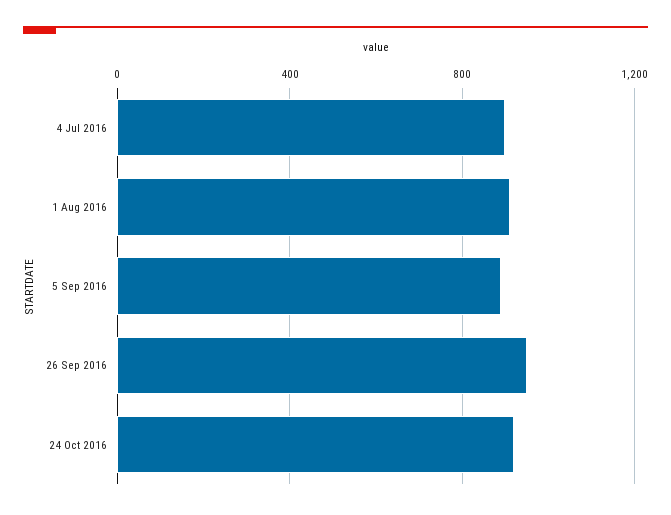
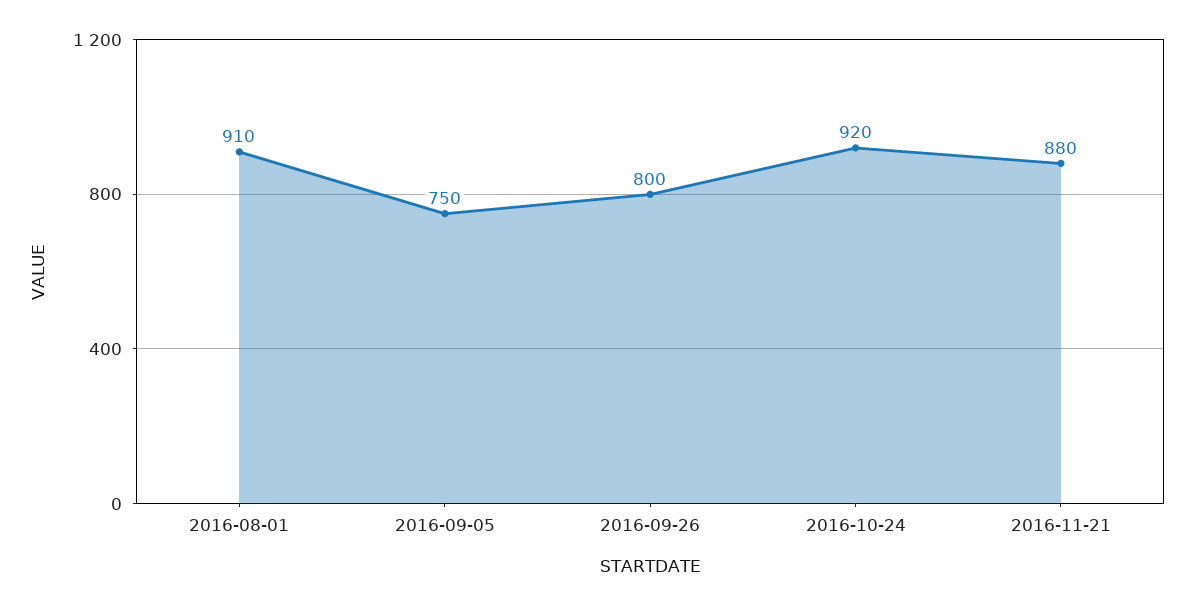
4 Jul 2016: 900 -> none
5 Sep 2016: 900 -> 750
26 Sep 2016: 950 -> 800
2016-11-21: none -> 880

